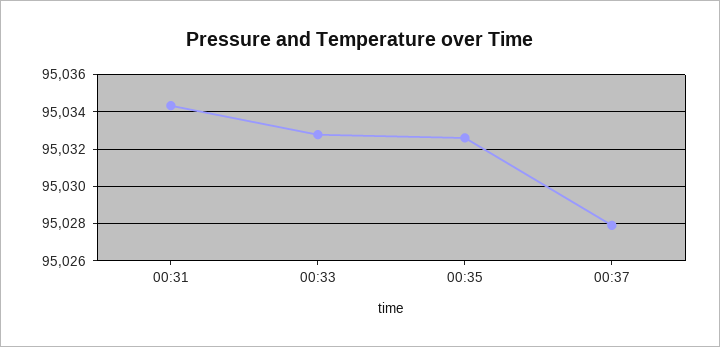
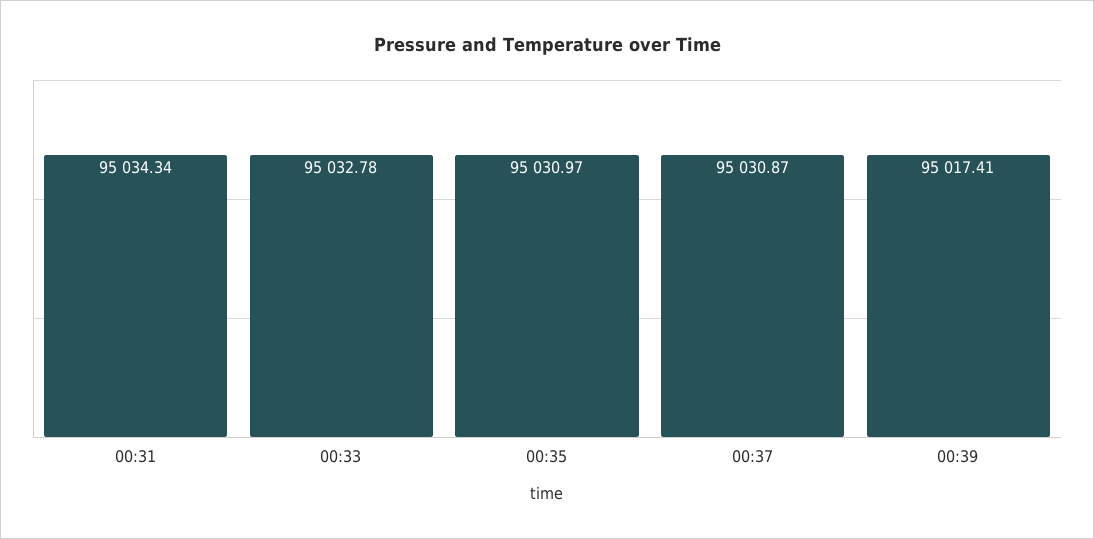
00:35: 95032.5 -> 95030.97
00:37: 95028 -> 95030.87
00:39: none -> 95017.41

